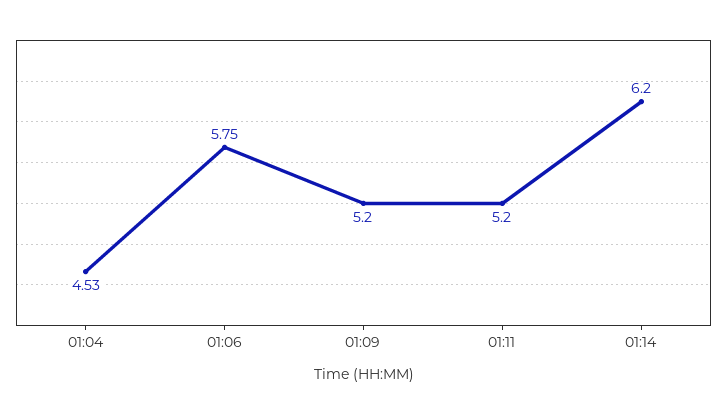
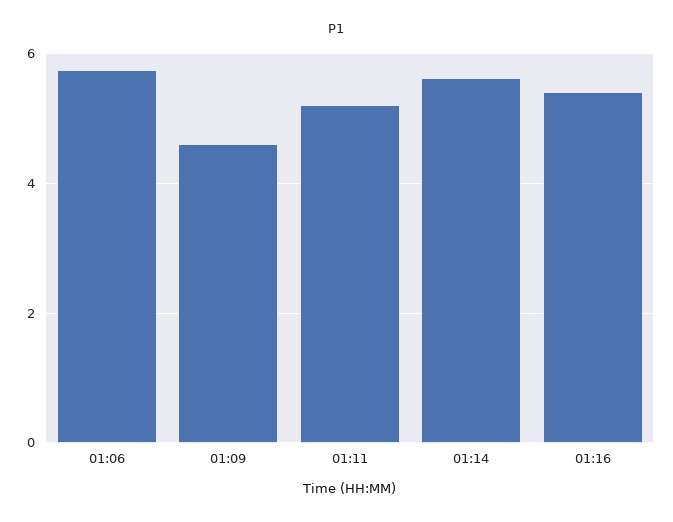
01:04: 4.53 -> none
01:09: 5.2 -> 4.6
01:14: 6.2 -> 5.6
01:16: none -> 5.4

